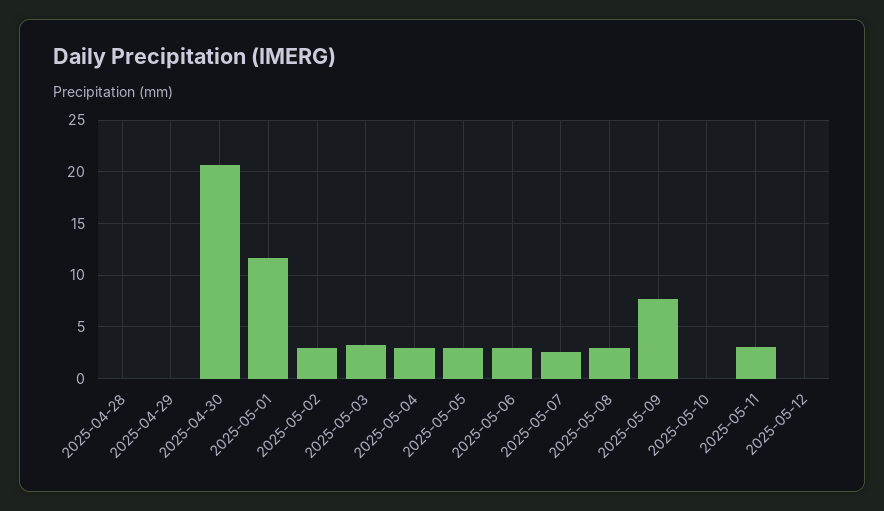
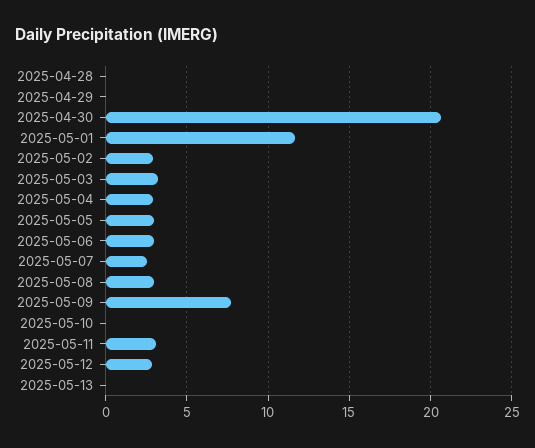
2025-05-12: 0 -> 3
2025-05-13: none -> 0

